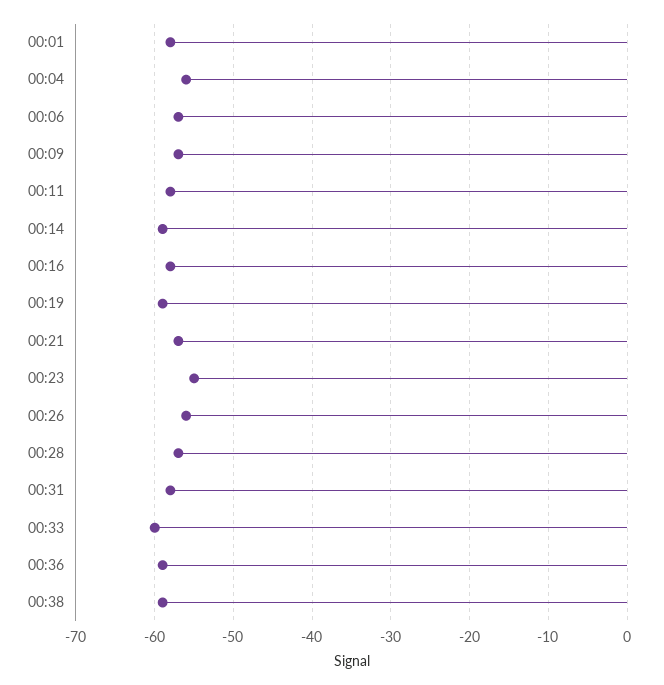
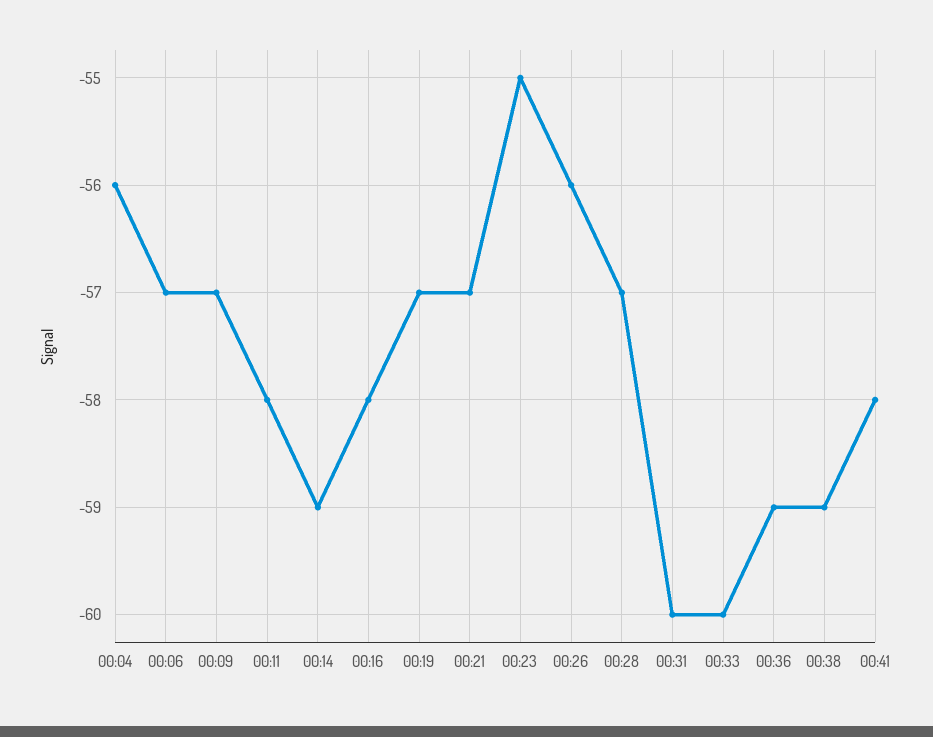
00:01: -58 -> none
00:19: -59 -> -57
00:31: -58 -> -60
00:41: none -> -58

